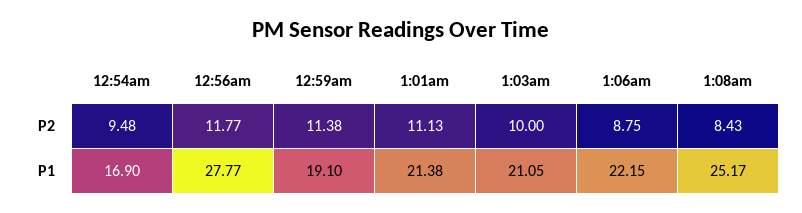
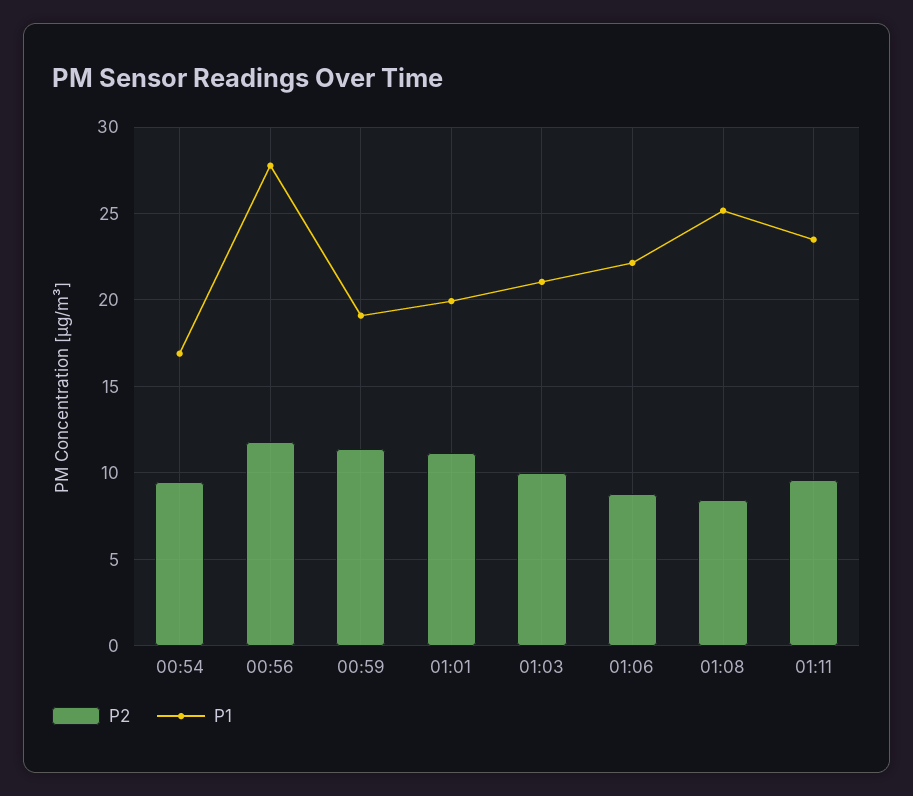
P1, 1:01am: 21.38 -> 20
P2, 01:11: none -> 9.5
P1, 01:11: none -> 23.5

